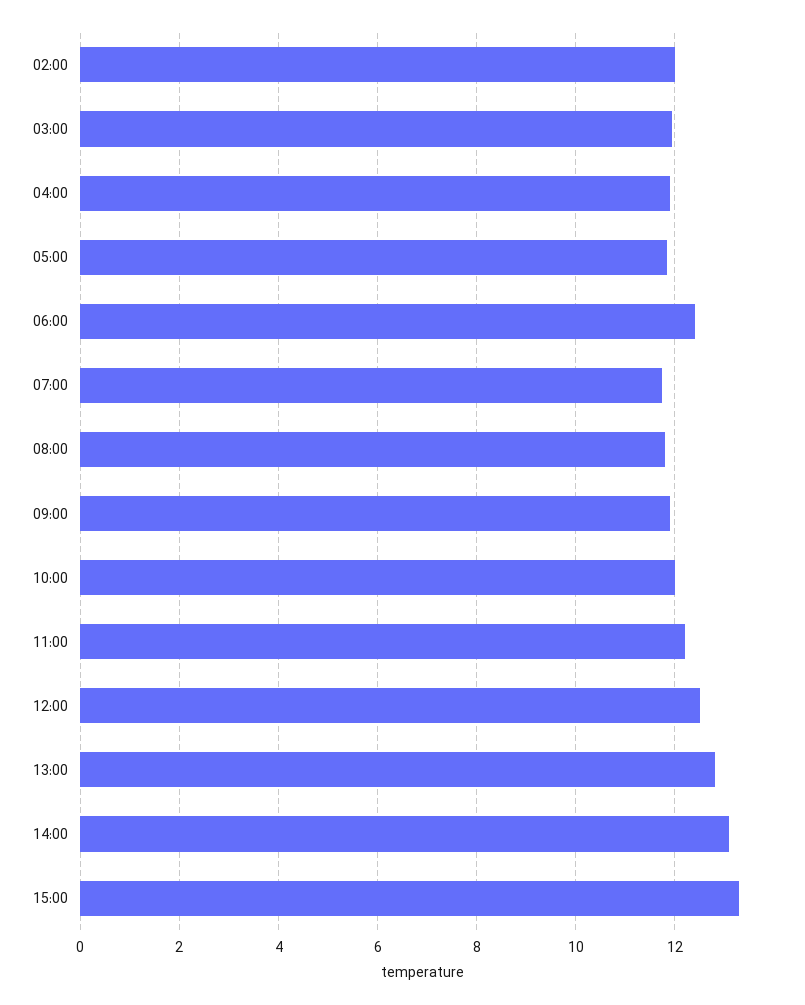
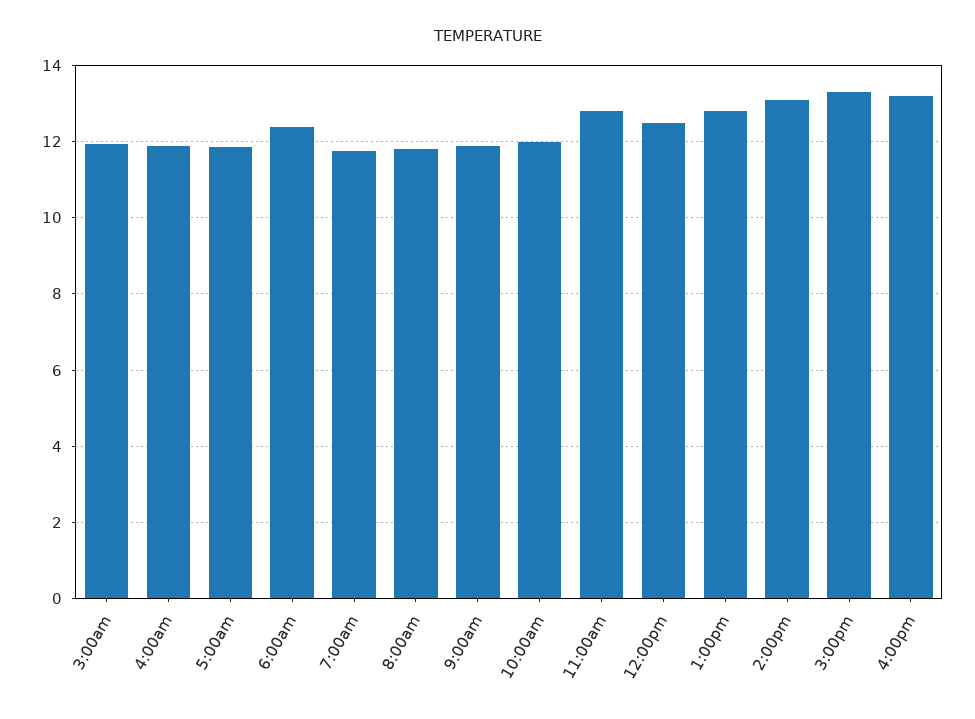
02:00: 12 -> none
11:00: 12.2 -> 12.8
4:00pm: none -> 13.2

